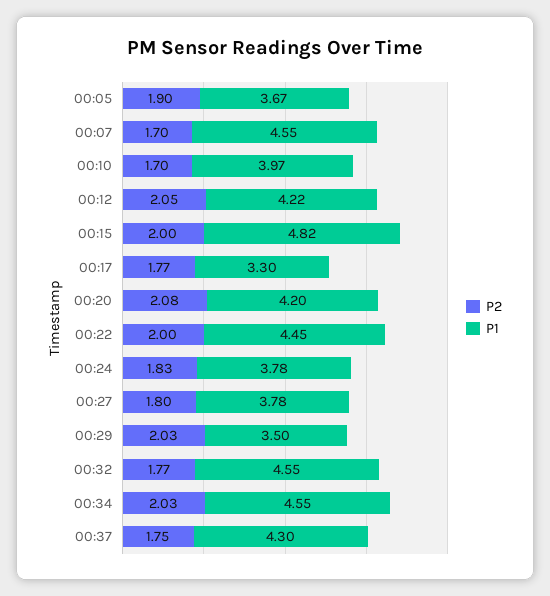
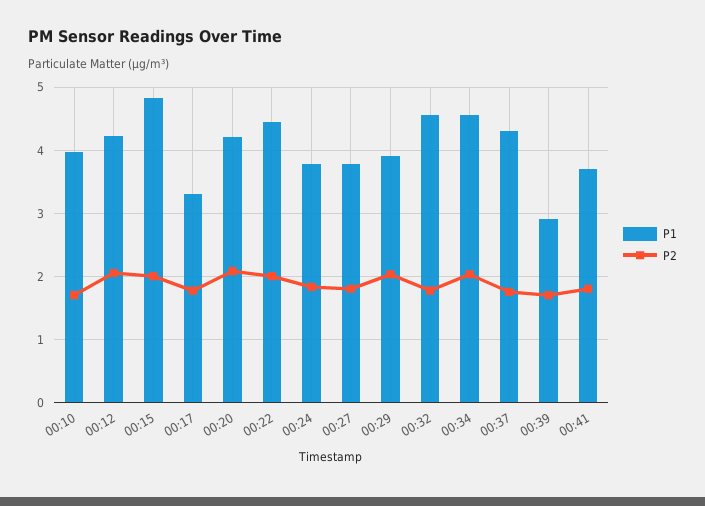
P2, 00:05: 1.9 -> none
P1, 00:05: 3.67 -> none
P2, 00:07: 1.7 -> none
P1, 00:07: 4.55 -> none
P1, 00:29: 3.5 -> 3.9
P1, 00:39: none -> 2.9
P2, 00:39: none -> 1.7
P1, 00:41: none -> 3.7
P2, 00:41: none -> 1.8

